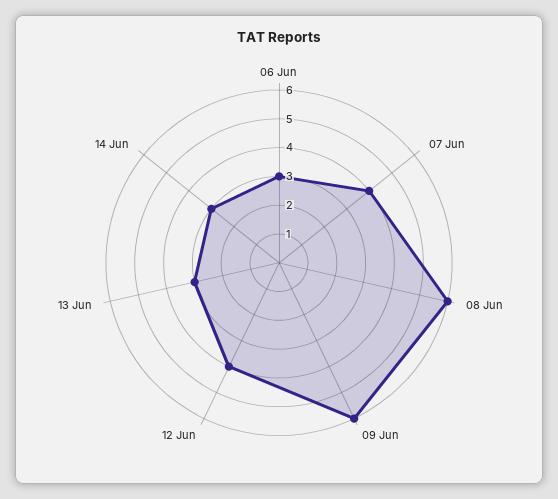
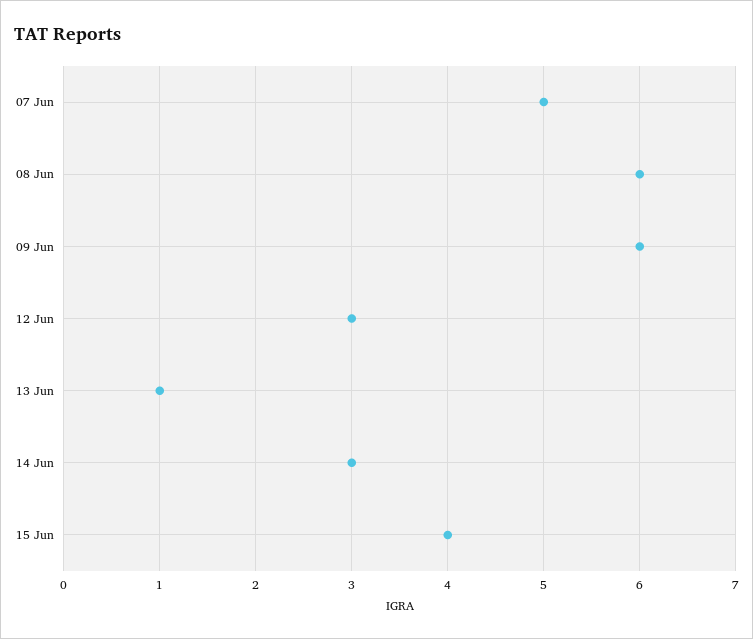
06 Jun: 3 -> none
07 Jun: 4 -> 5
12 Jun: 4 -> 3
13 Jun: 3 -> 1
15 Jun: none -> 4

